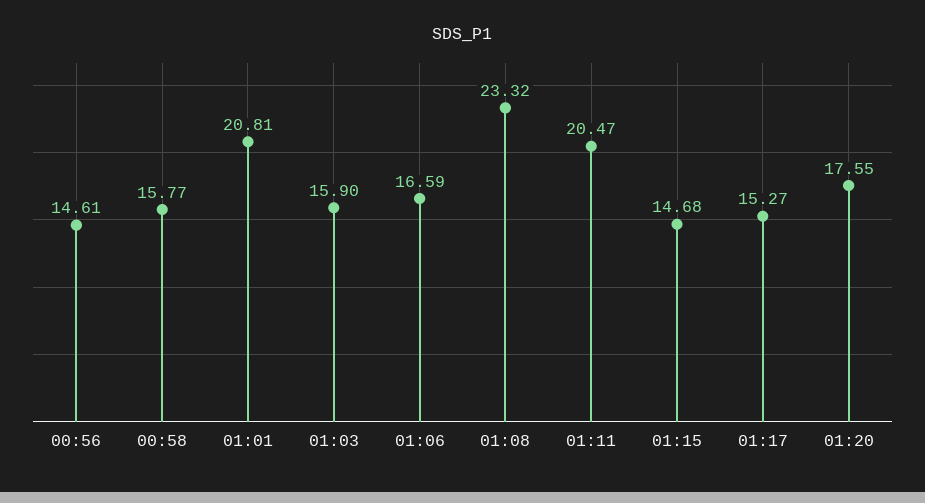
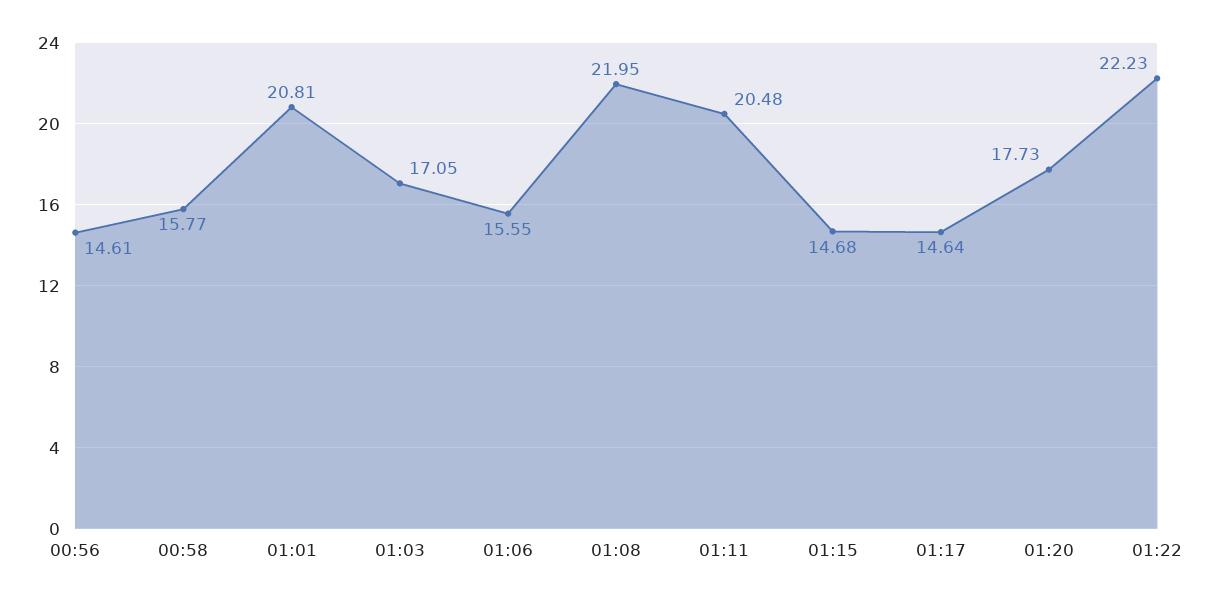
01:03: 15.9 -> 17.05
01:06: 16.59 -> 15.55
01:08: 23.32 -> 21.95
01:11: 20.47 -> 20.48
01:17: 15.27 -> 14.64
01:20: 17.55 -> 17.73
01:22: none -> 22.23

